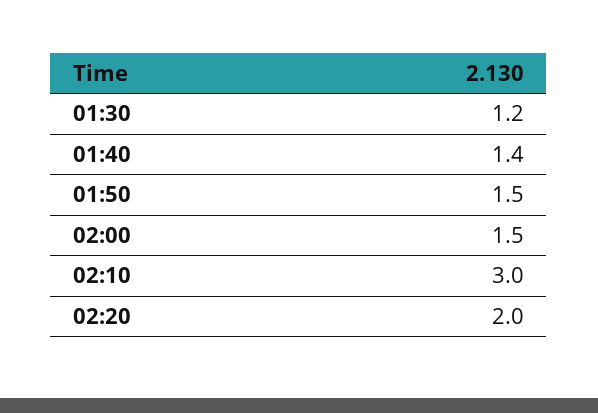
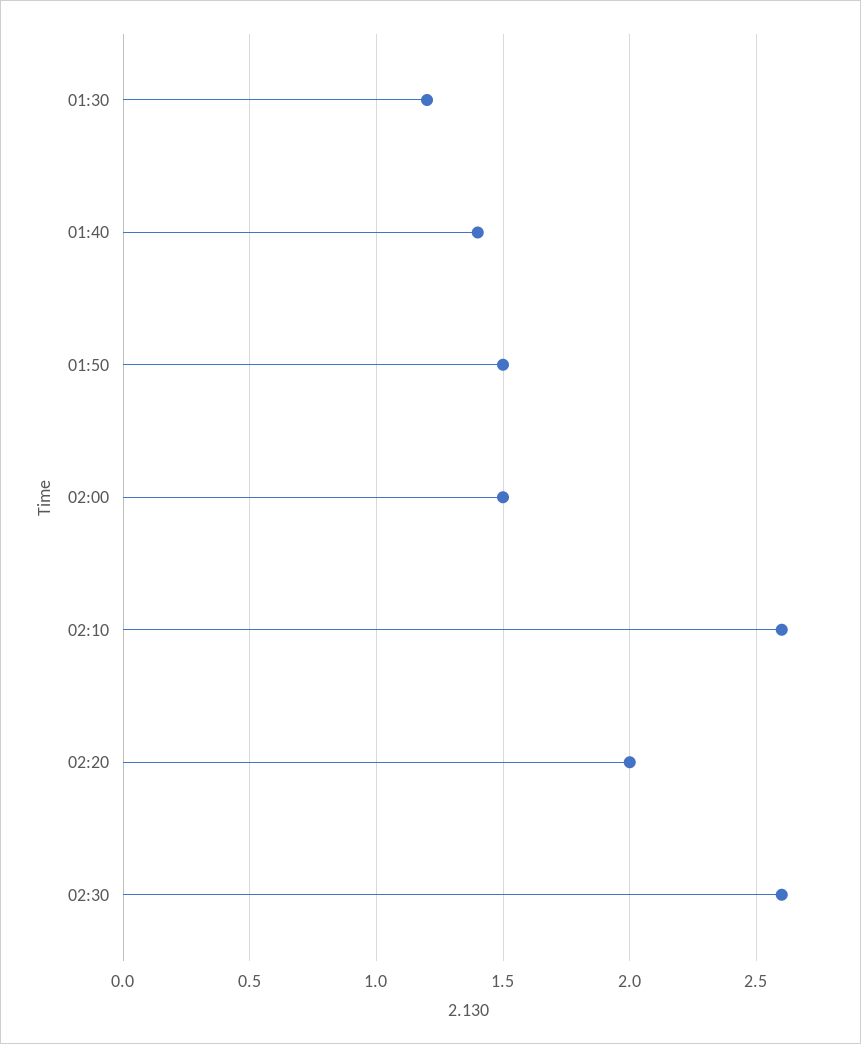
02:10: 3 -> 2.6
02:30: none -> 2.6

